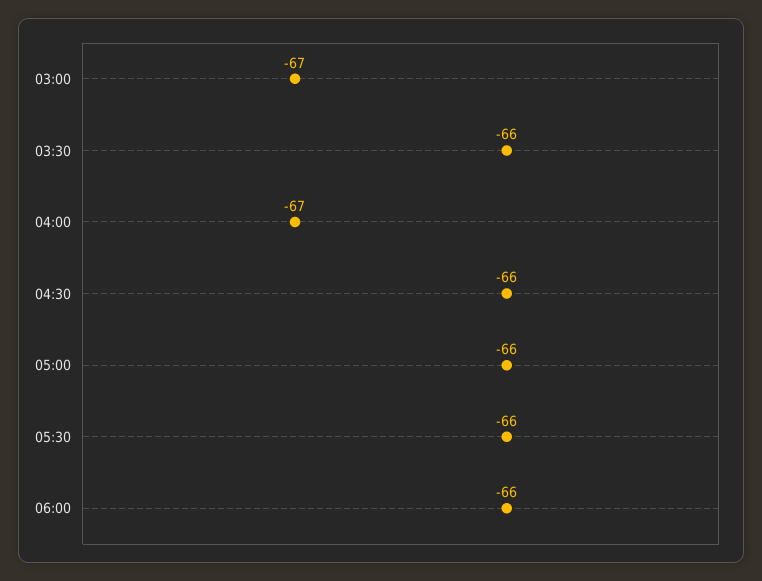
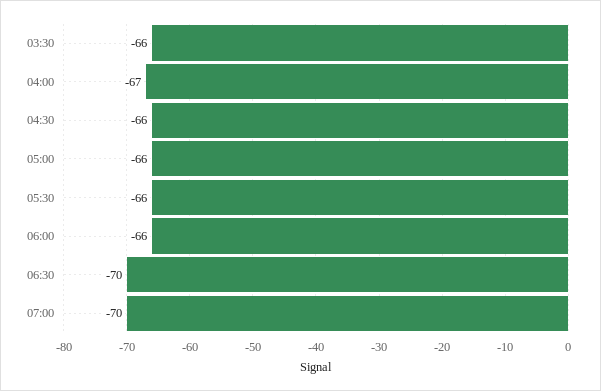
03:00: -67 -> none
06:30: none -> -70
07:00: none -> -70

